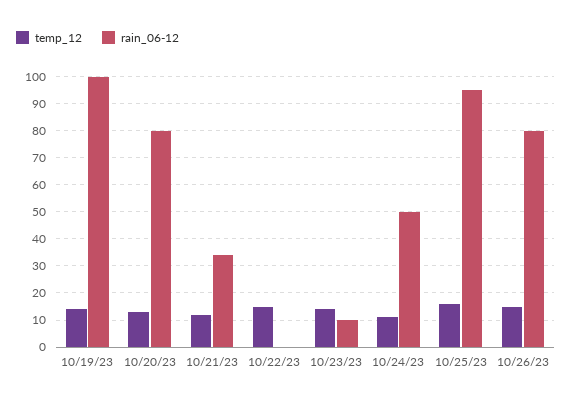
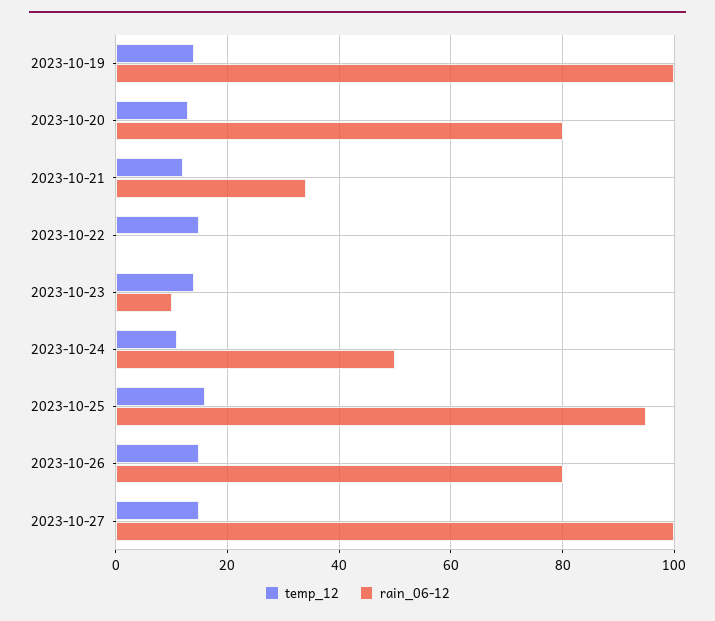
temp_12, 2023-10-27: none -> 15
rain_06-12, 2023-10-27: none -> 100

